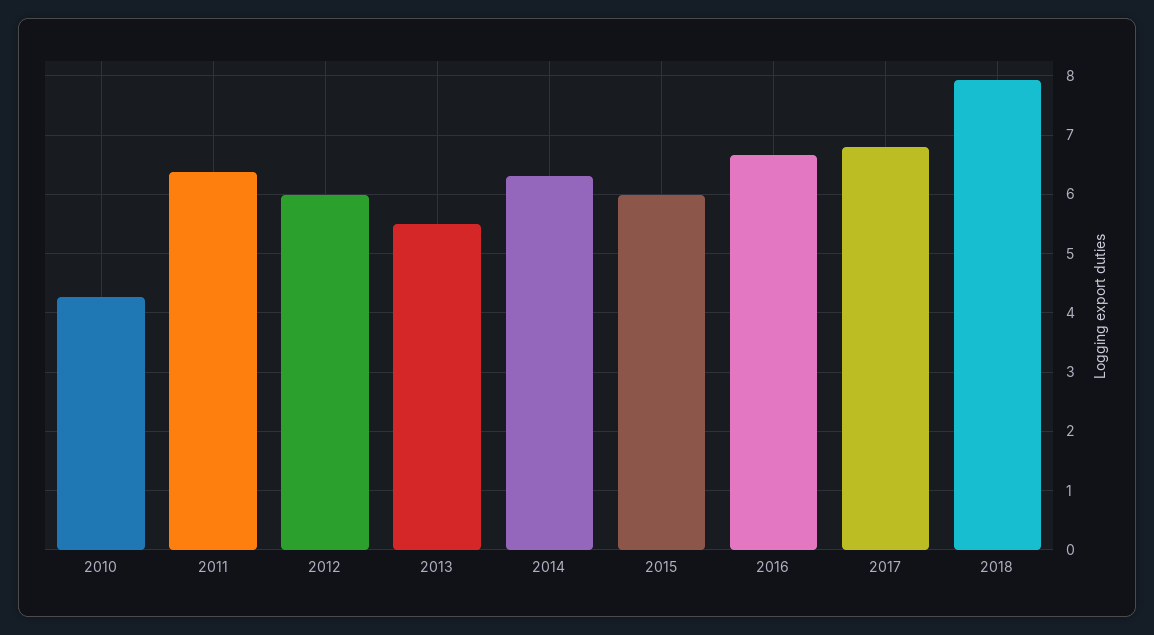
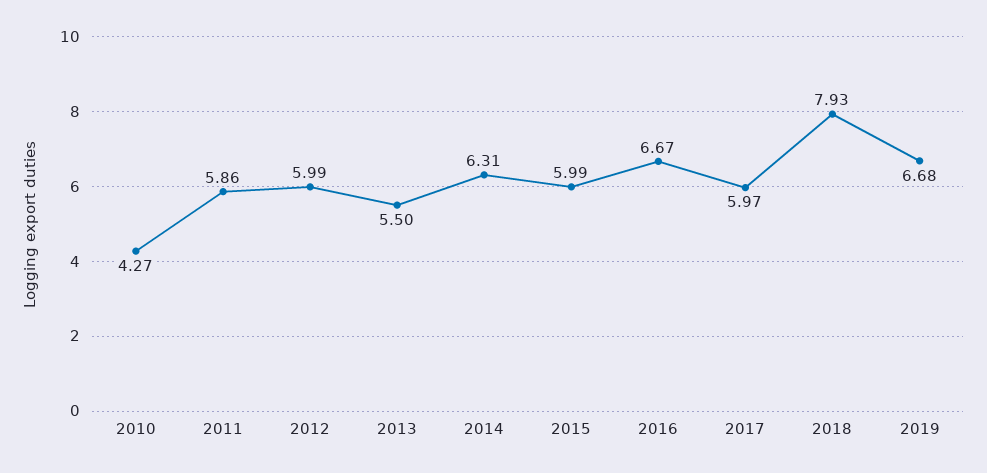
2011: 6.4 -> 5.86
2017: 6.8 -> 5.97
2019: none -> 6.68

